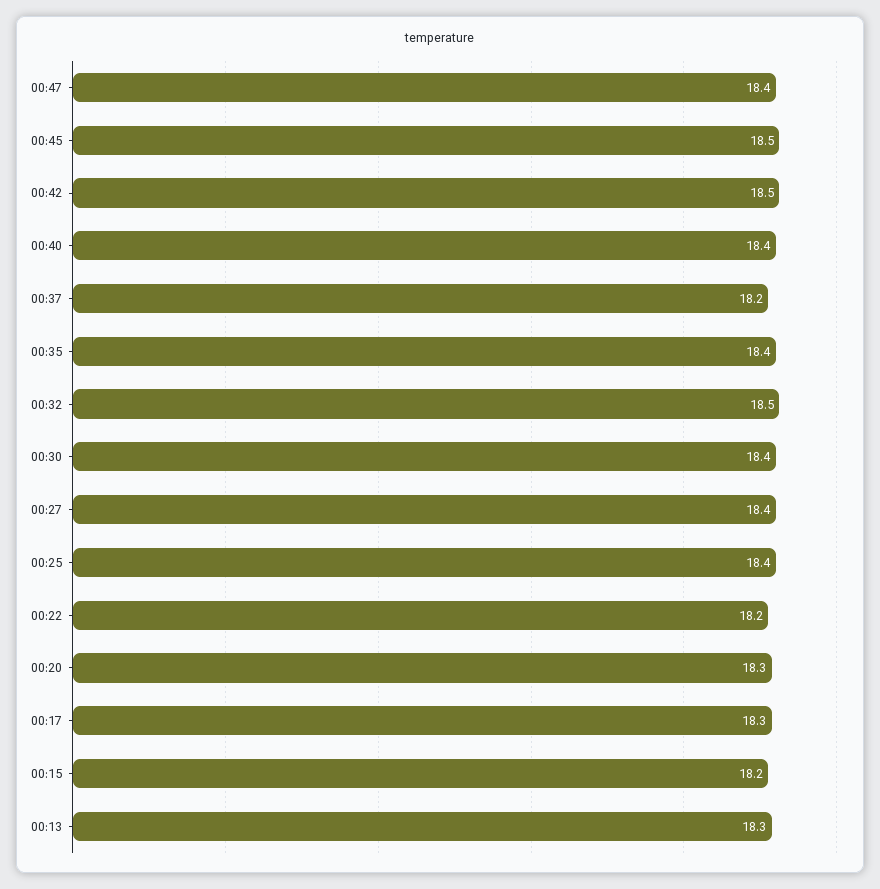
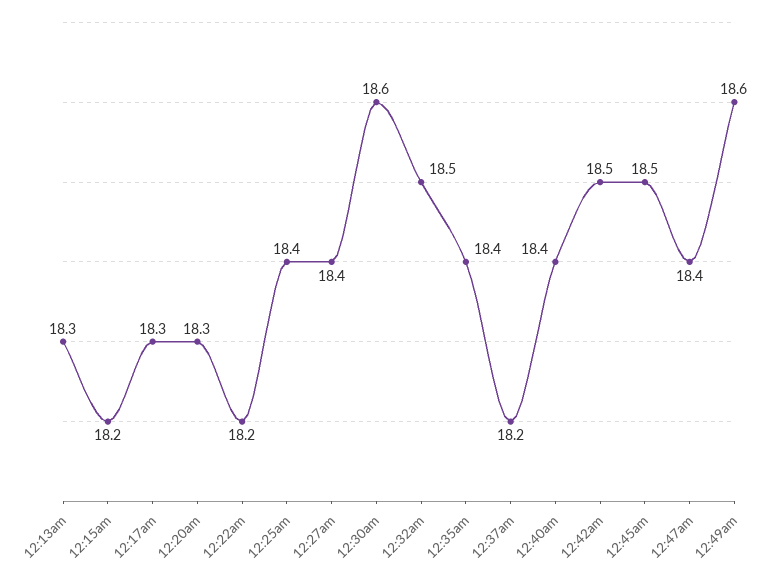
00:30: 18.4 -> 18.6
12:49am: none -> 18.6

